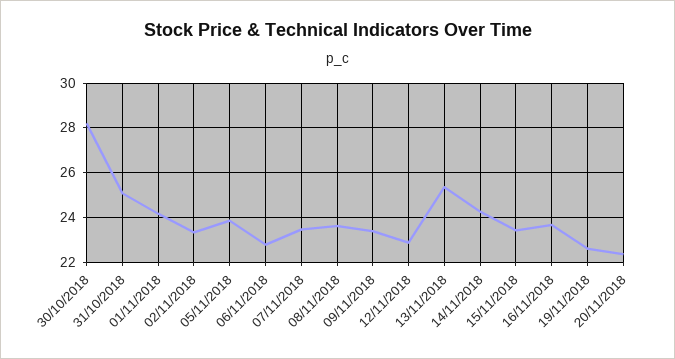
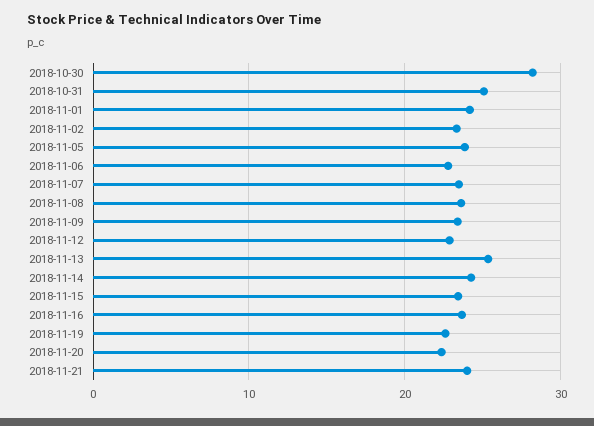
2018-11-21: none -> 24

